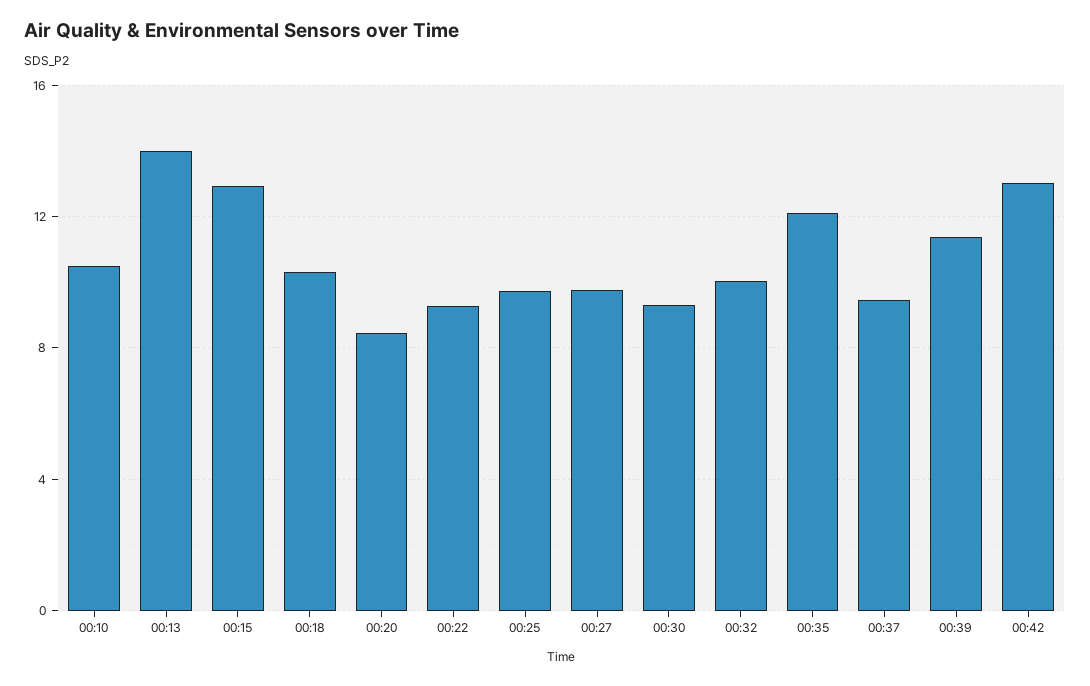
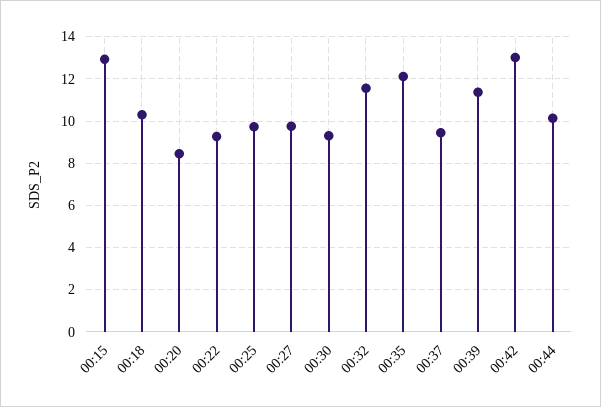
00:10: 10.5 -> none
00:13: 14 -> none
00:32: 10 -> 11.5
00:44: none -> 10

